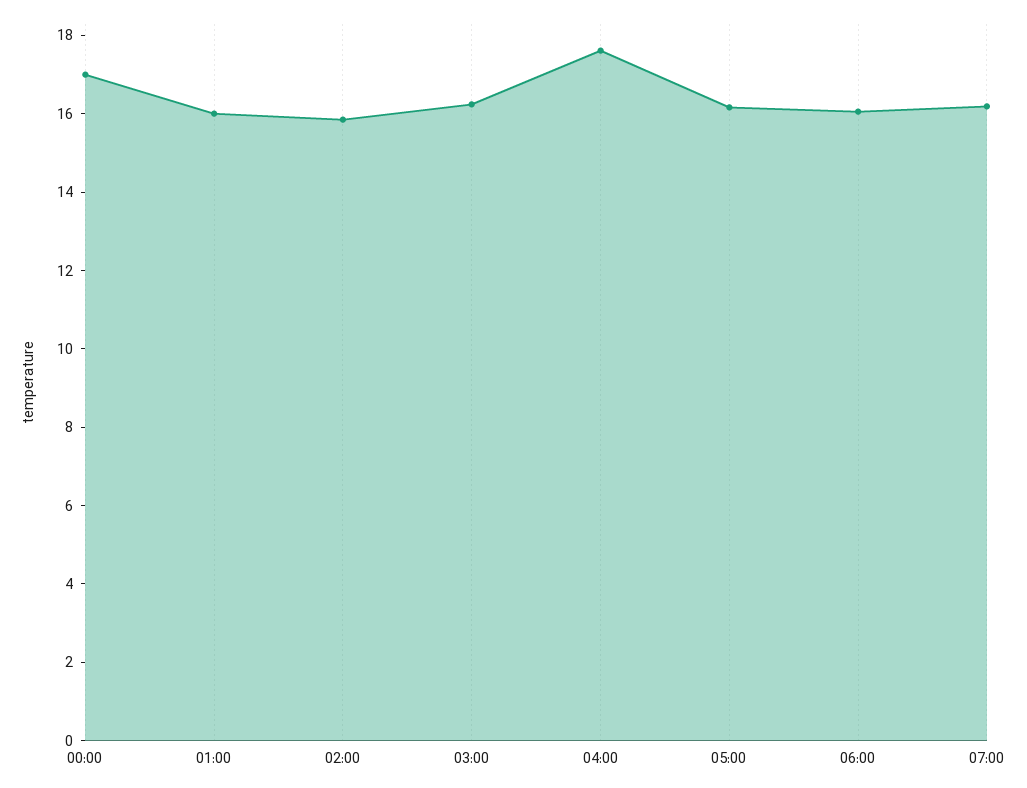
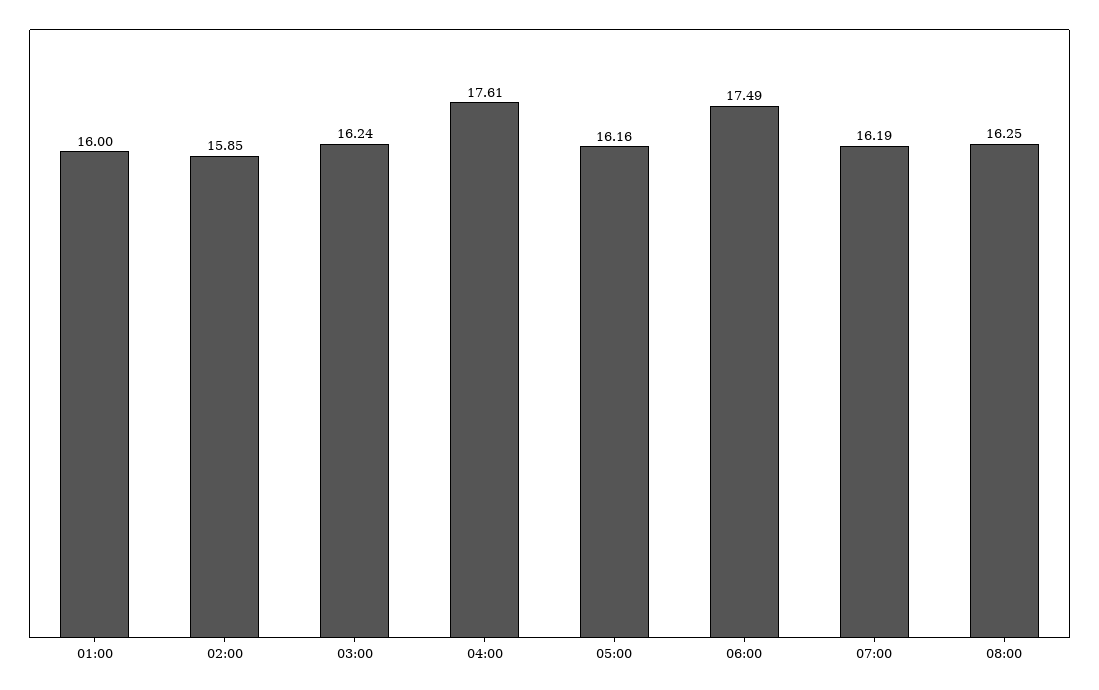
00:00: 17 -> none
06:00: 16 -> 17.49
08:00: none -> 16.25

